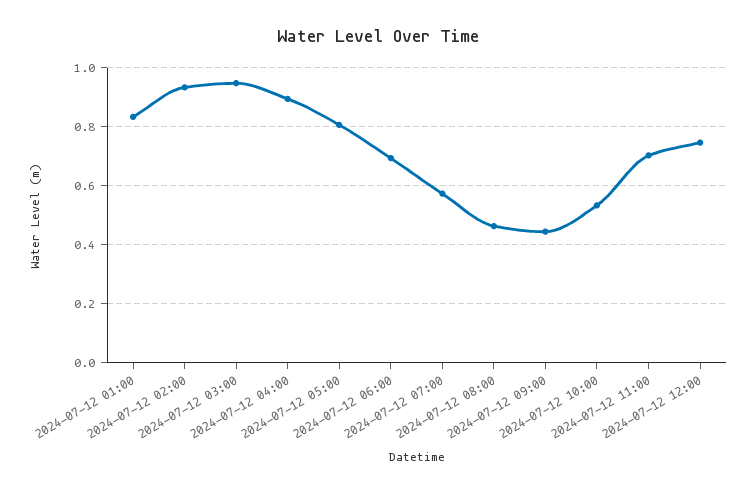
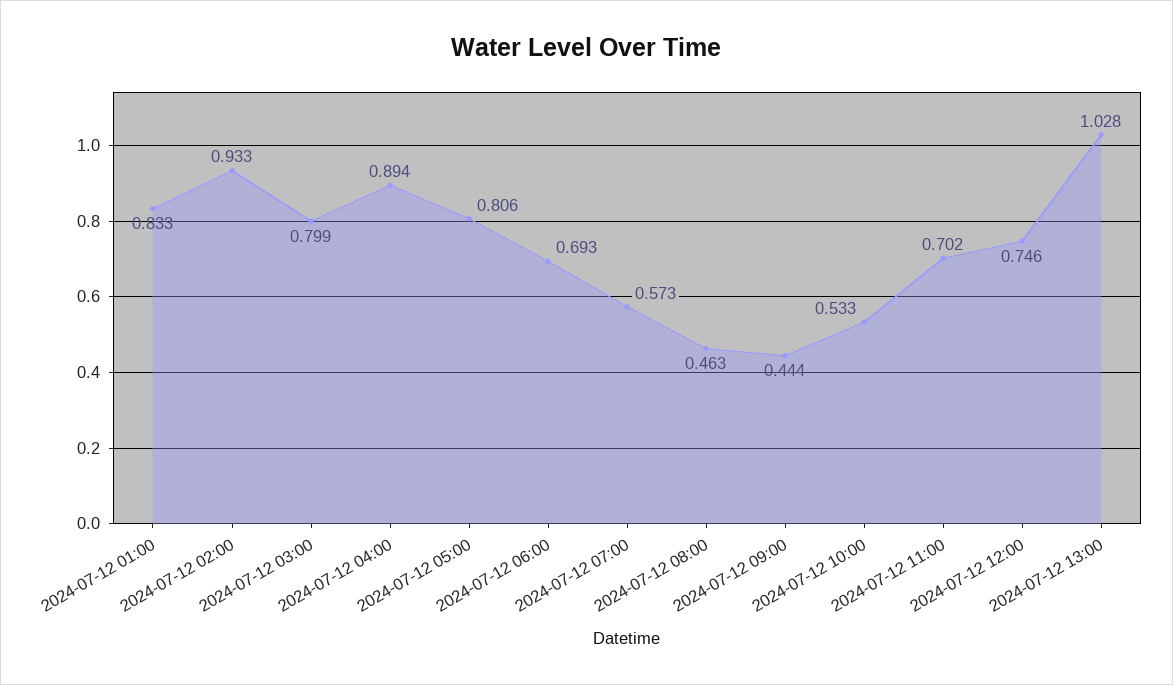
2024-07-12 03:00: 0.95 -> 0.799
2024-07-12 13:00: none -> 1.028

